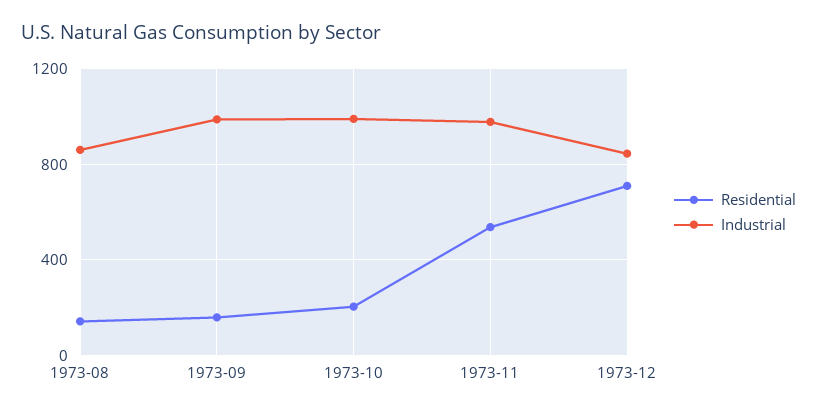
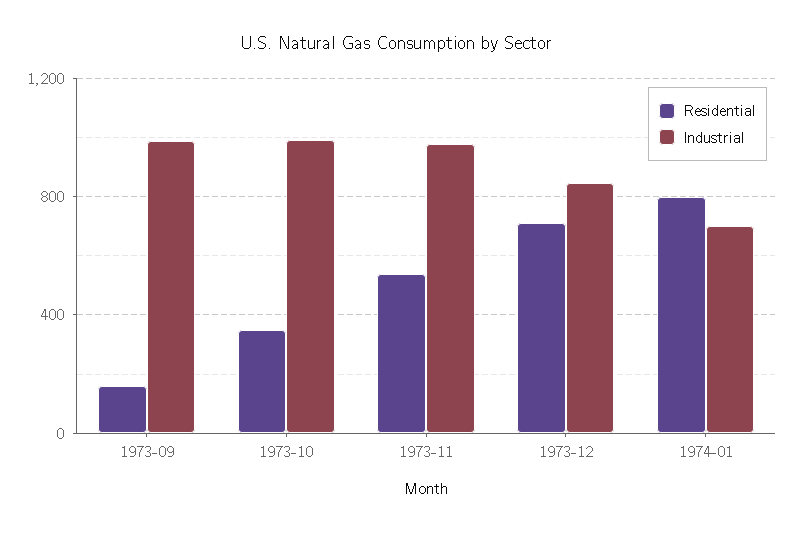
Residential, 1973-08: 150 -> none
Industrial, 1973-08: 850 -> none
Residential, 1973-10: 200 -> 350
Residential, 1974-01: none -> 800
Industrial, 1974-01: none -> 700

